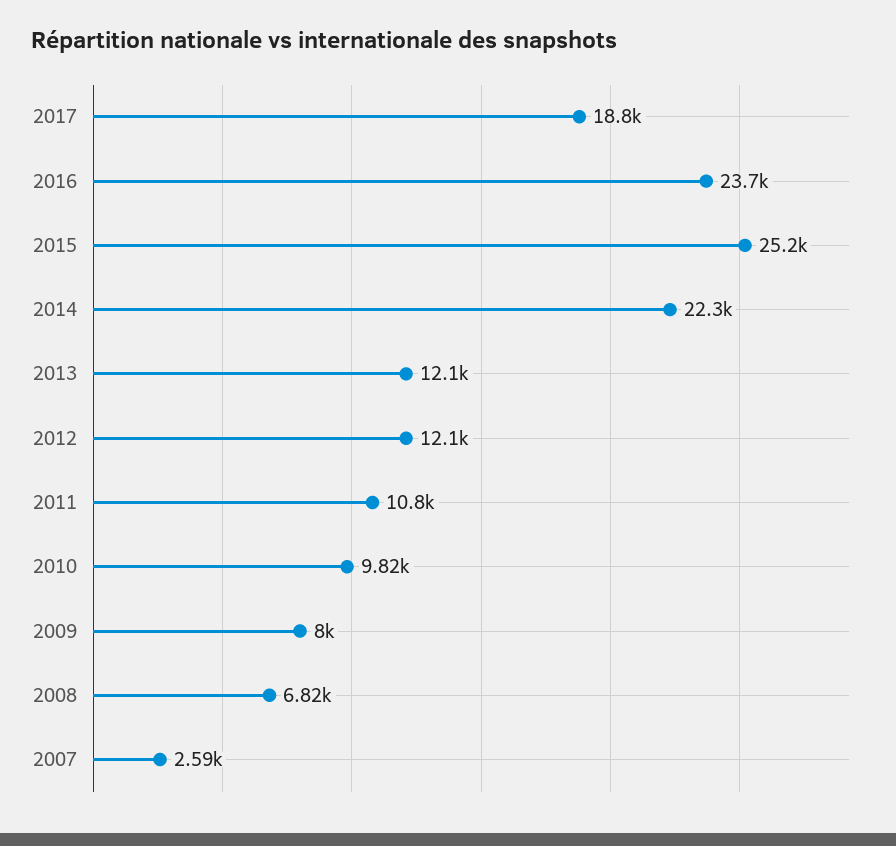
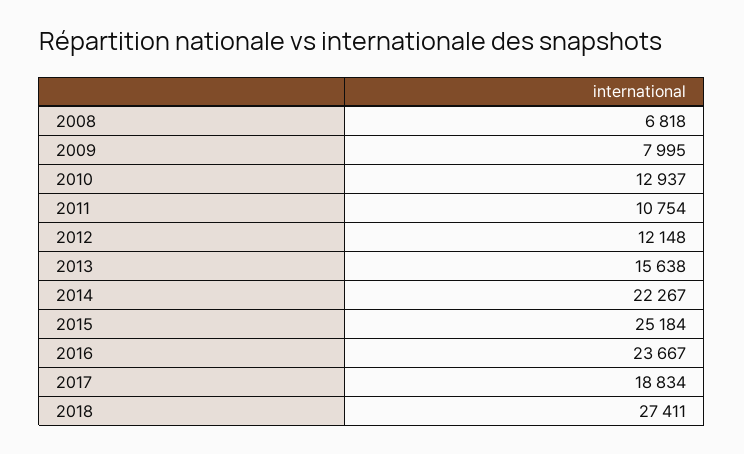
2013: 12100 -> 15638
2010: 9820 -> 12937
2007: 2590 -> none
2018: none -> 27411

